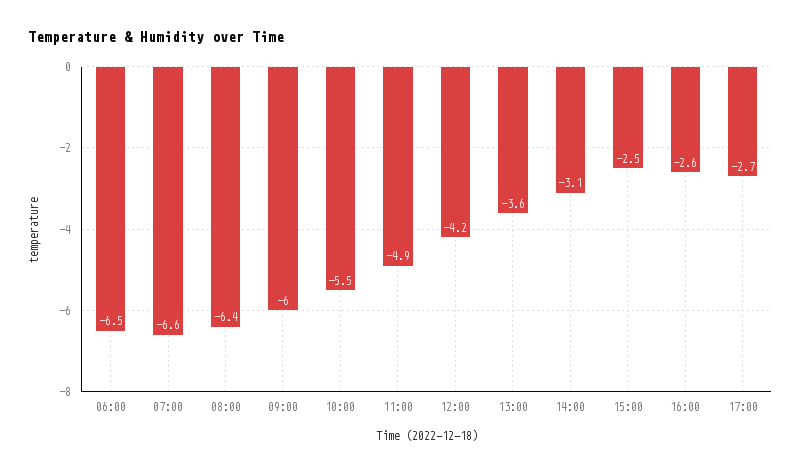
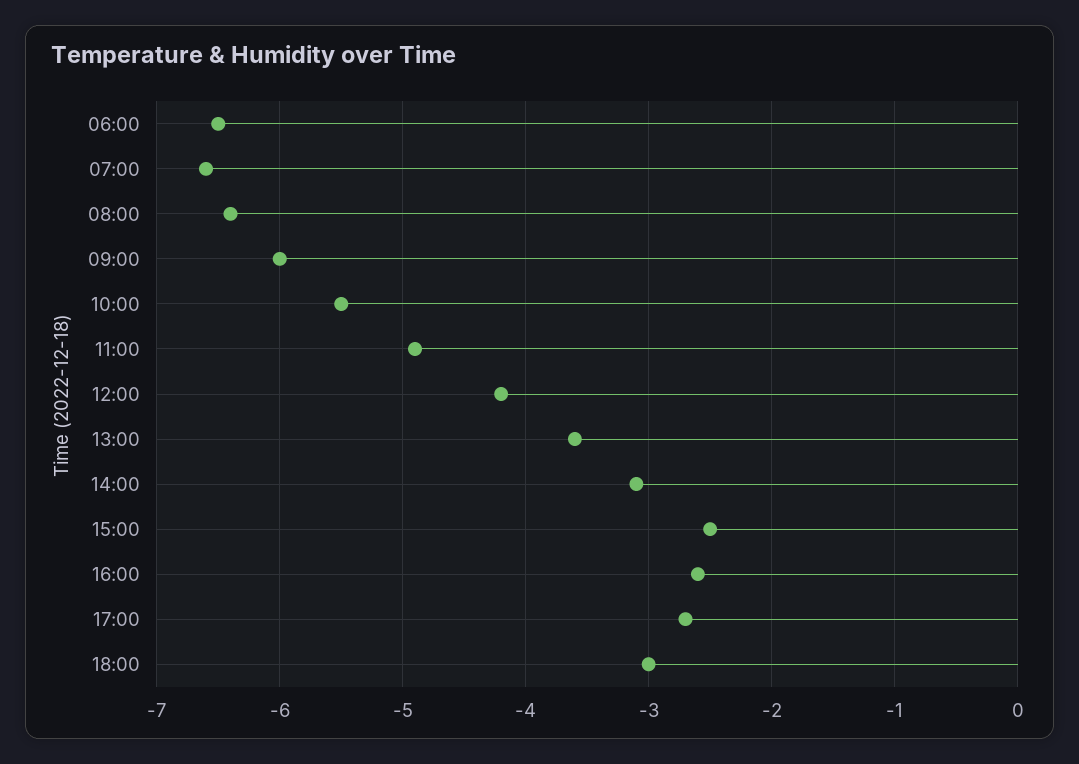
18:00: none -> -3

